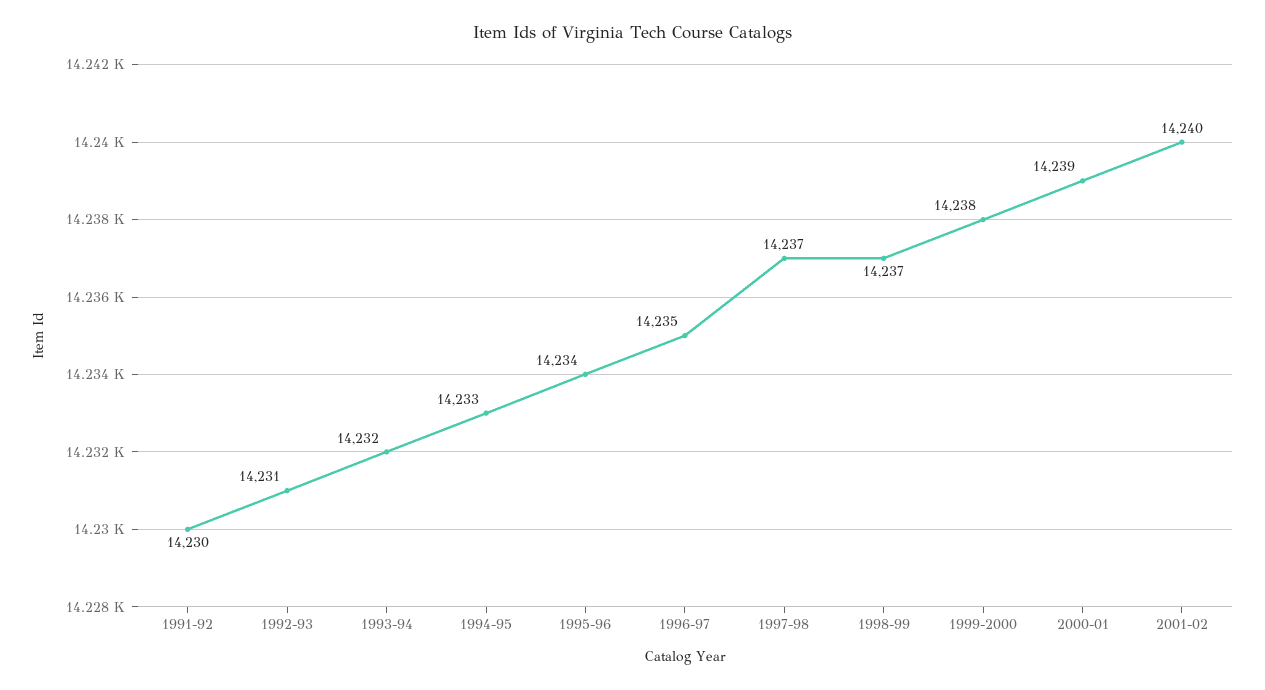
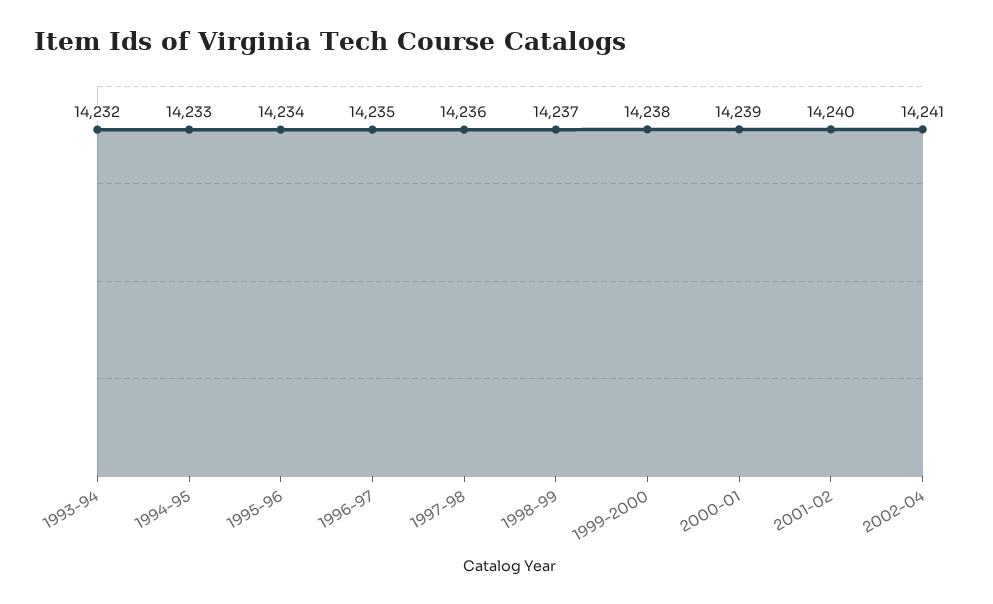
1991-92: 14230 -> none
1992-93: 14231 -> none
1997-98: 14237 -> 14236
2002-04: none -> 14241

